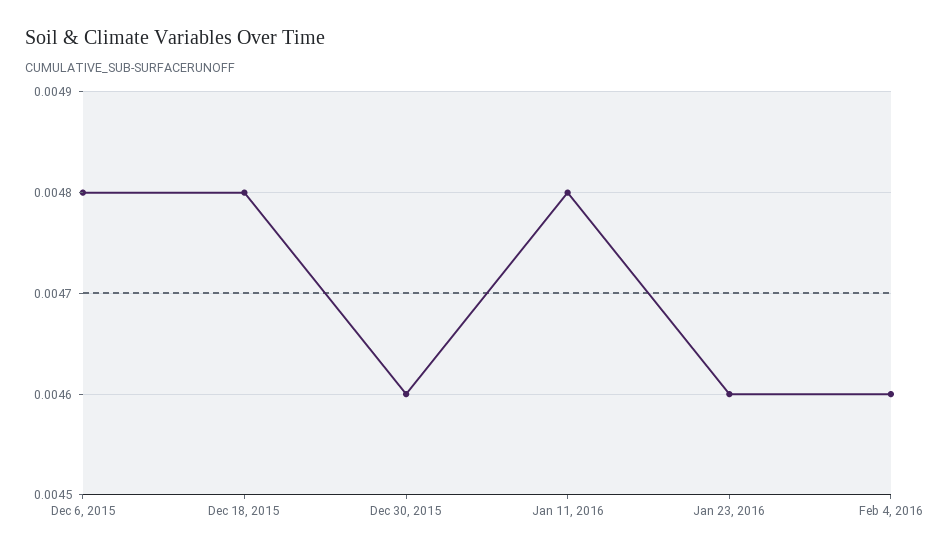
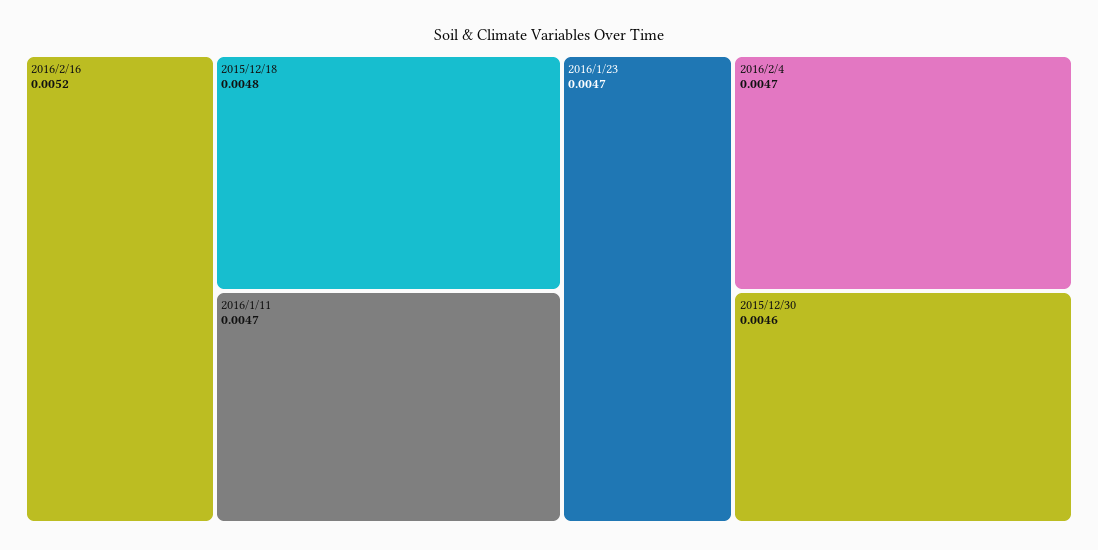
Dec 6, 2015: 0.0048 -> none
Jan 11, 2016: 0.0048 -> 0.0047
Jan 23, 2016: 0.0046 -> 0.0047
Feb 4, 2016: 0.0046 -> 0.0047
2016/2/16: none -> 0.0052

